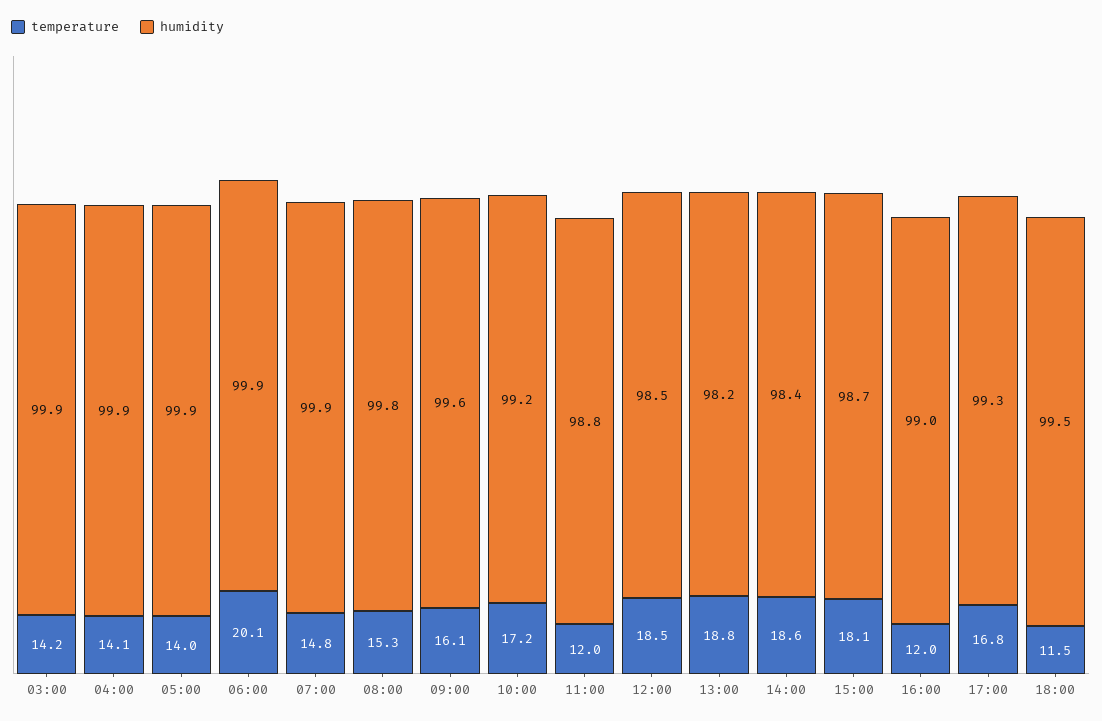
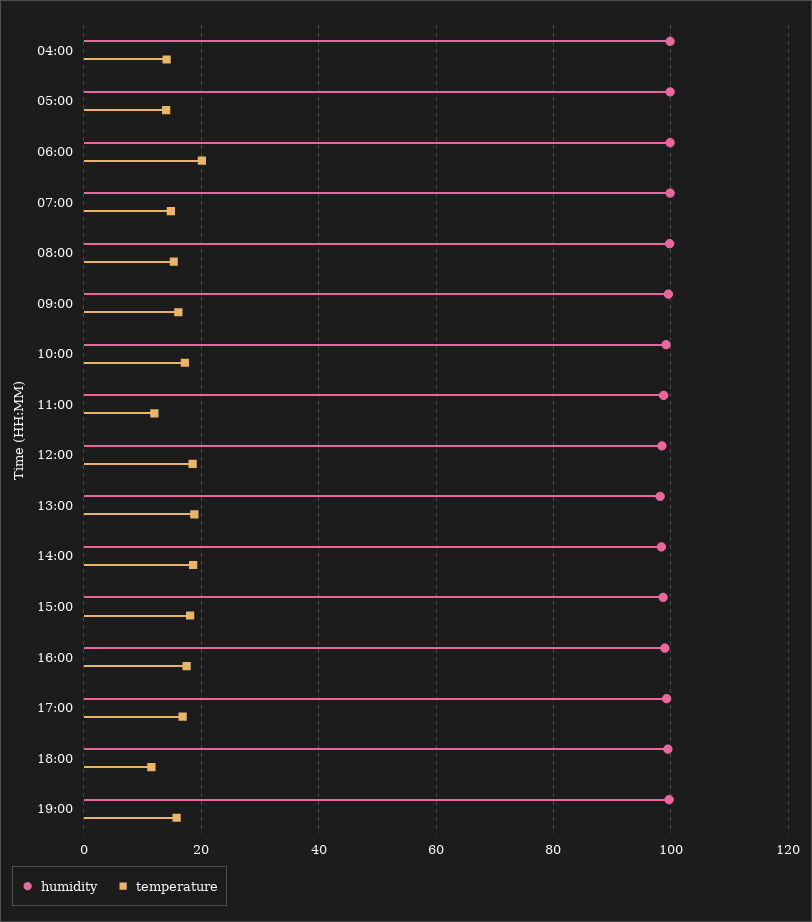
temperature, 03:00: 14.2 -> none
humidity, 03:00: 99.9 -> none
temperature, 16:00: 12 -> 18
humidity, 19:00: none -> 100
temperature, 19:00: none -> 16

